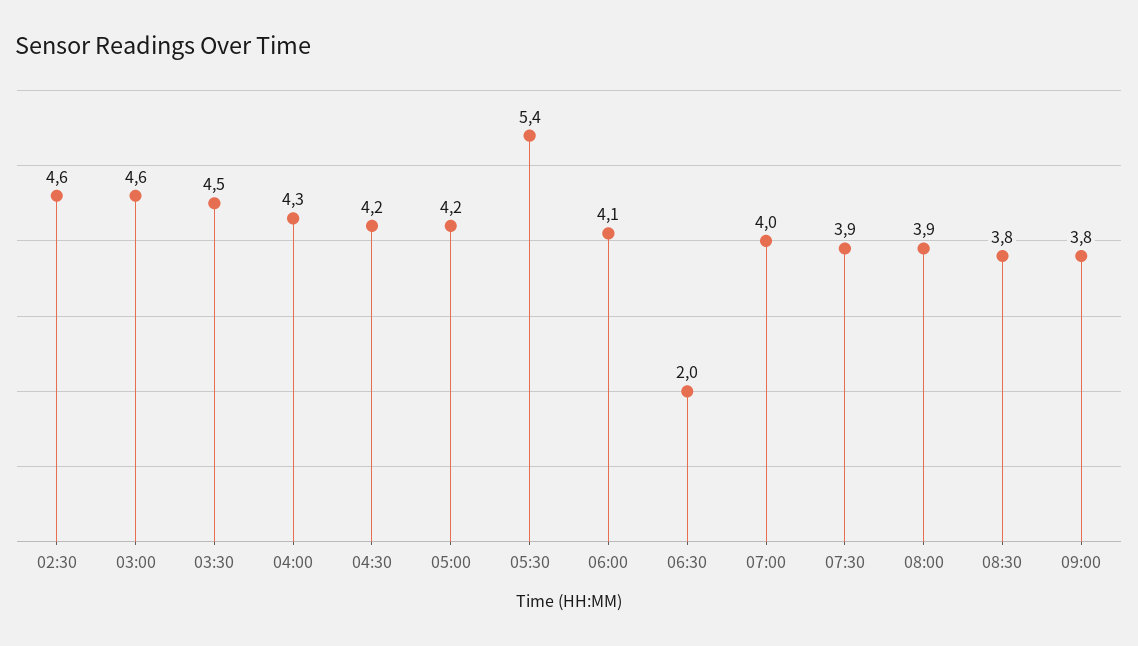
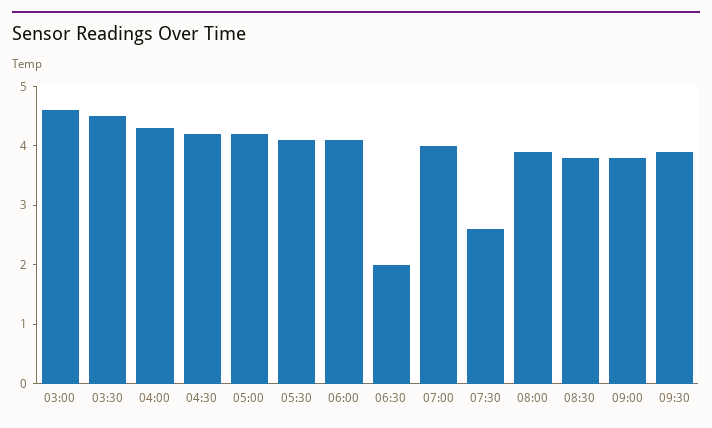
02:30: 4.6 -> none
05:30: 5.4 -> 4
07:30: 3.9 -> 2.5
09:30: none -> 4

